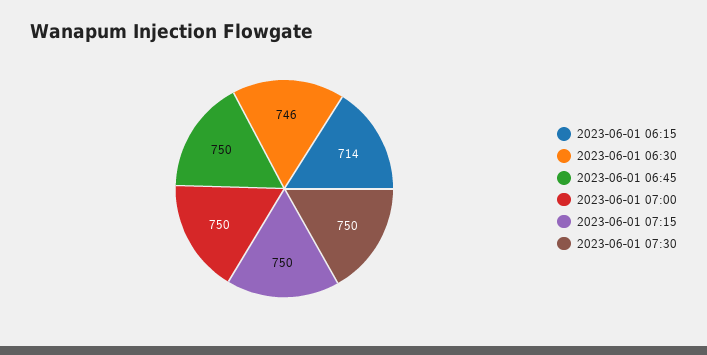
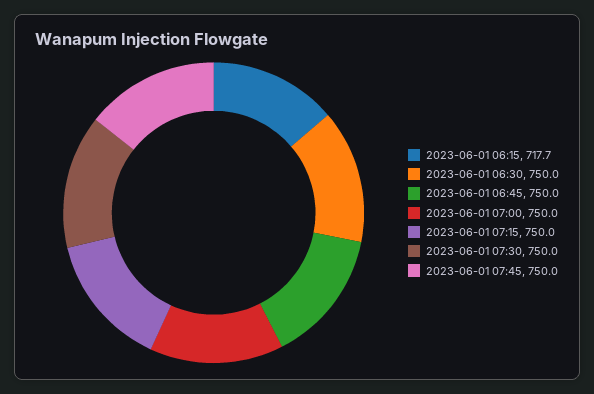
2023-06-01 06:15: 714 -> 717.7
2023-06-01 06:30: 746 -> 750
2023-06-01 07:45: none -> 750

